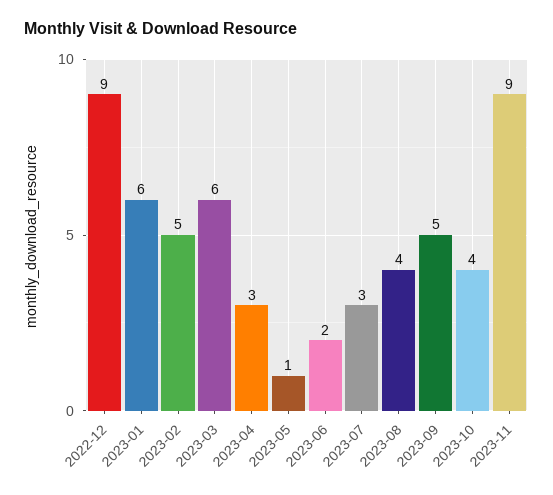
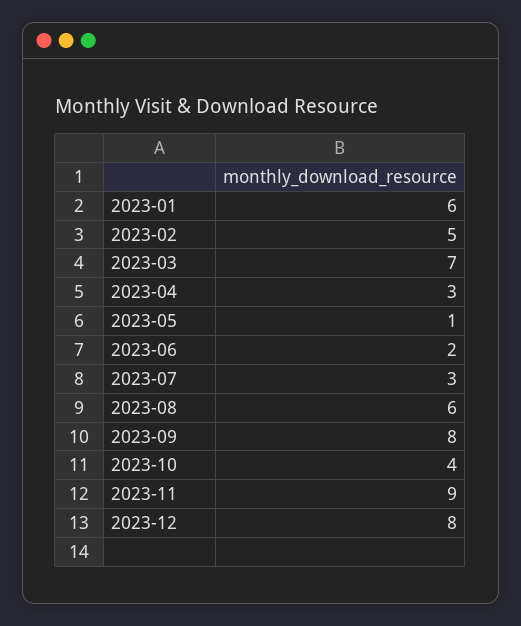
2022-12: 9 -> none
2023-03: 6 -> 7
2023-08: 4 -> 6
2023-09: 5 -> 8
2023-12: none -> 8

